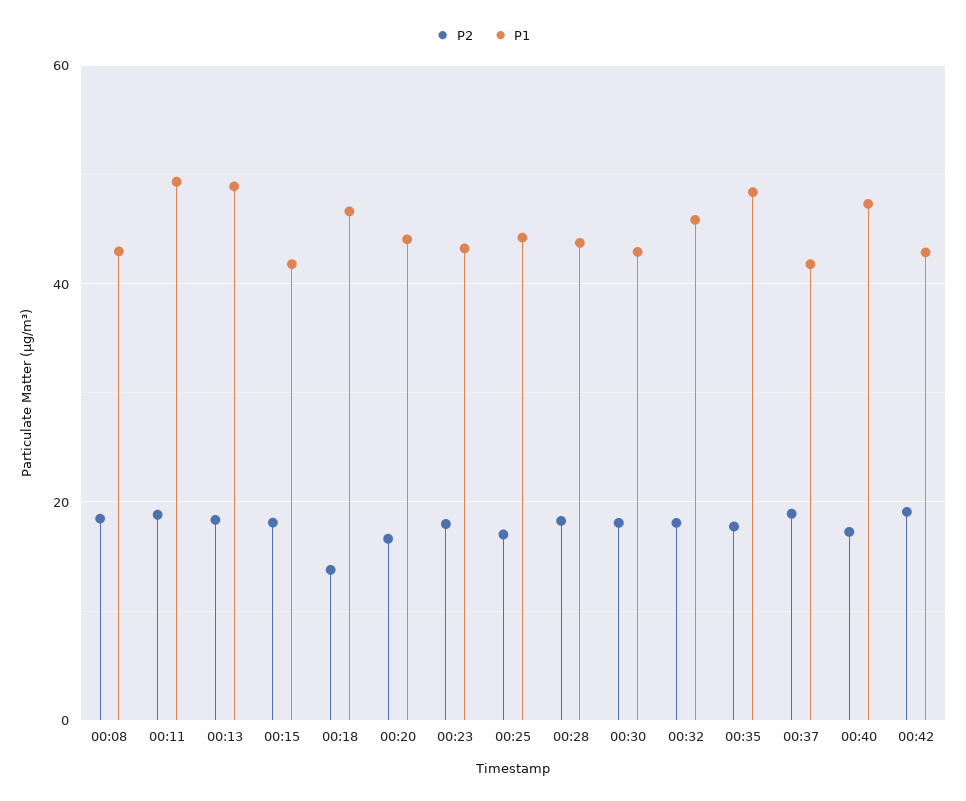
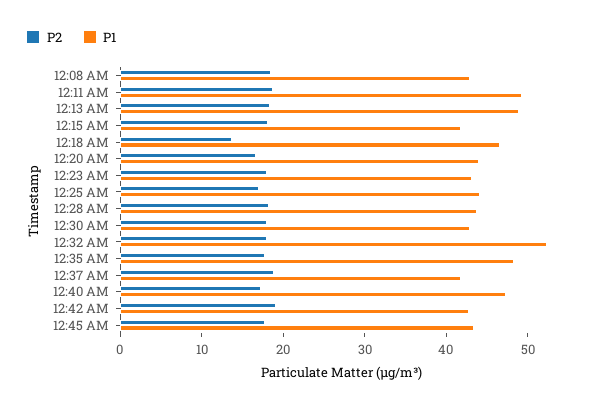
P1, 00:32: 46 -> 52
P2, 12:45 AM: none -> 18
P1, 12:45 AM: none -> 44

